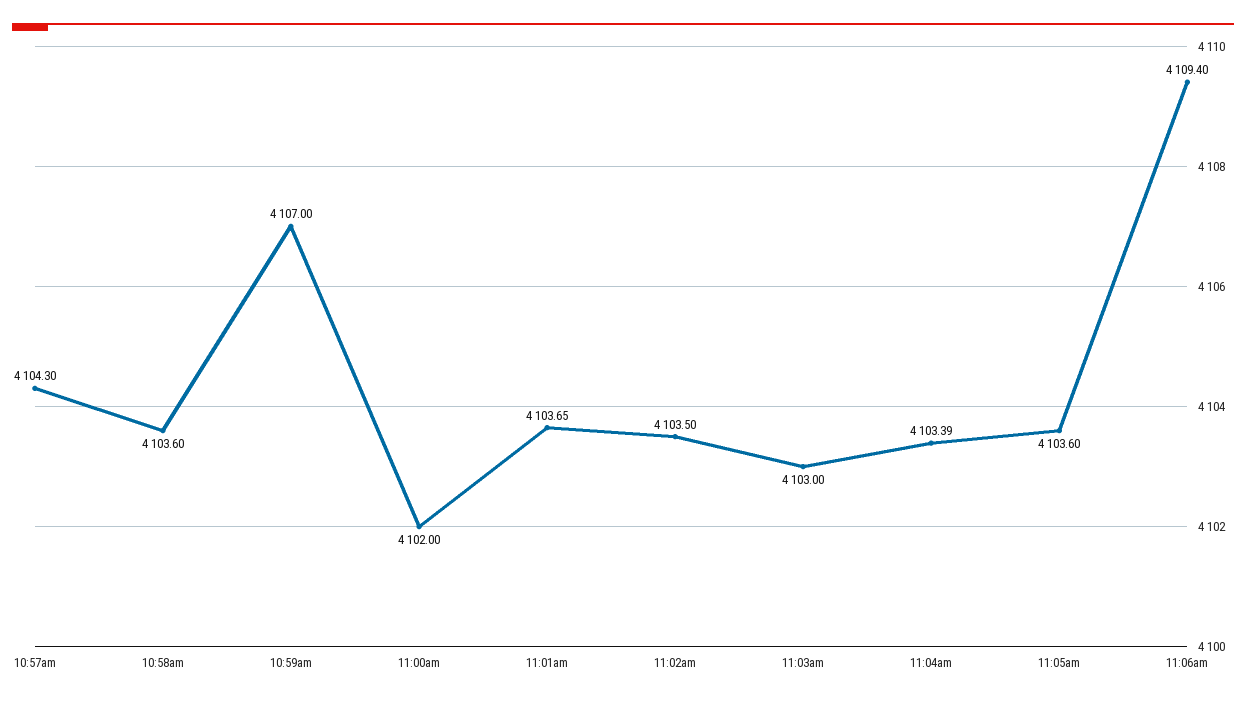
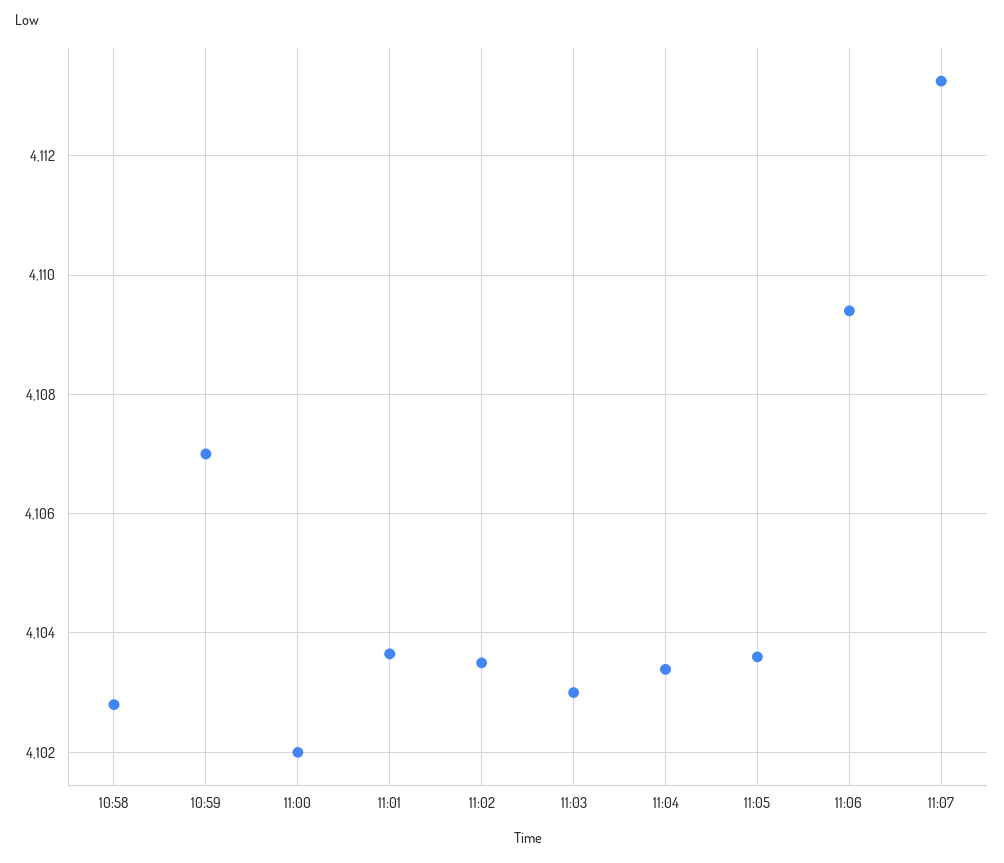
10:57am: 4104.3 -> none
10:58am: 4103.6 -> 4102.8
11:07: none -> 4113.2

